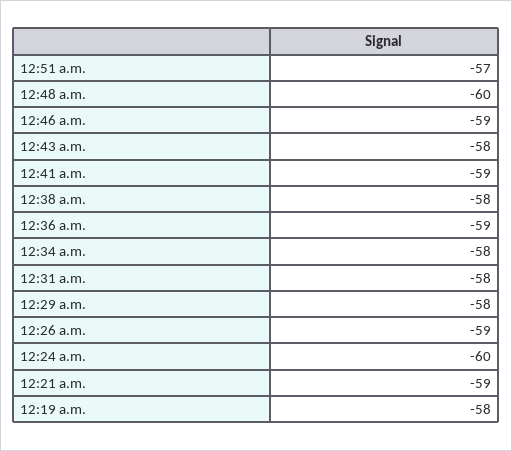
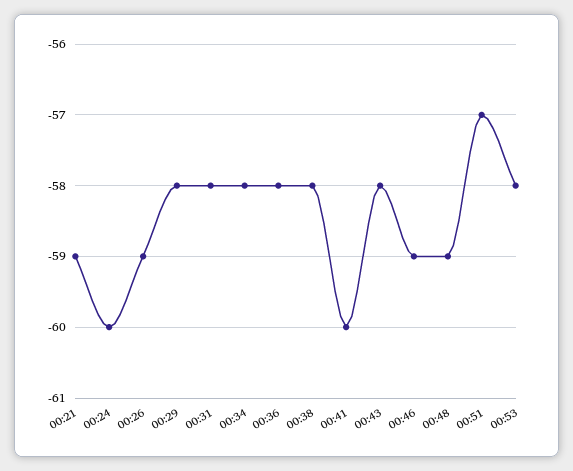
12:48 a.m.: -60 -> -59
12:41 a.m.: -59 -> -60
12:36 a.m.: -59 -> -58
12:19 a.m.: -58 -> none
00:53: none -> -58

